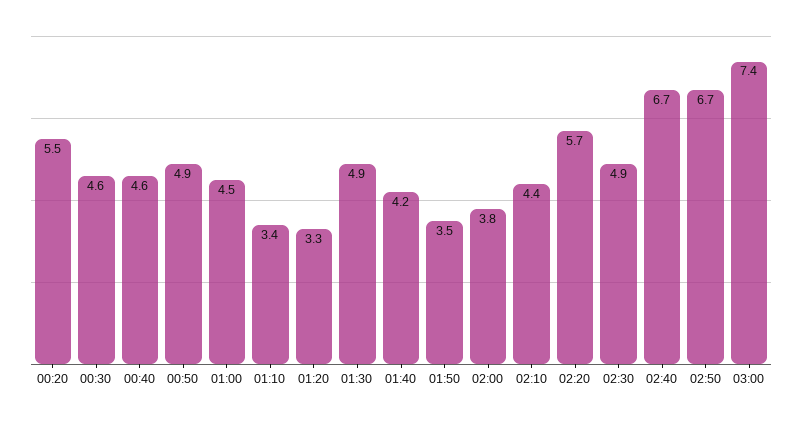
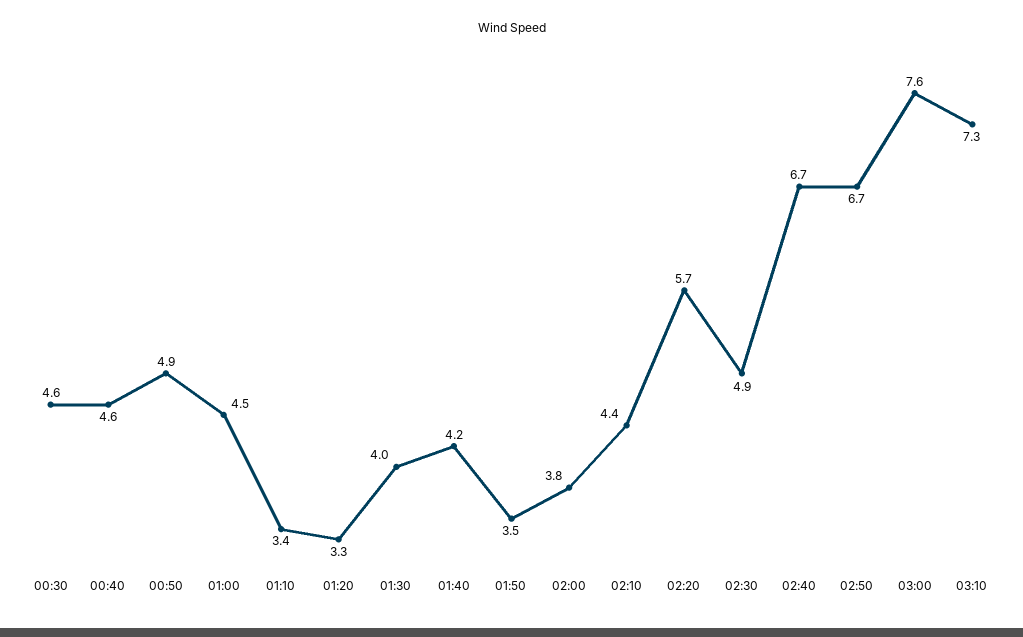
00:20: 5.5 -> none
01:30: 4.9 -> 4
03:00: 7.4 -> 7.6
03:10: none -> 7.3

